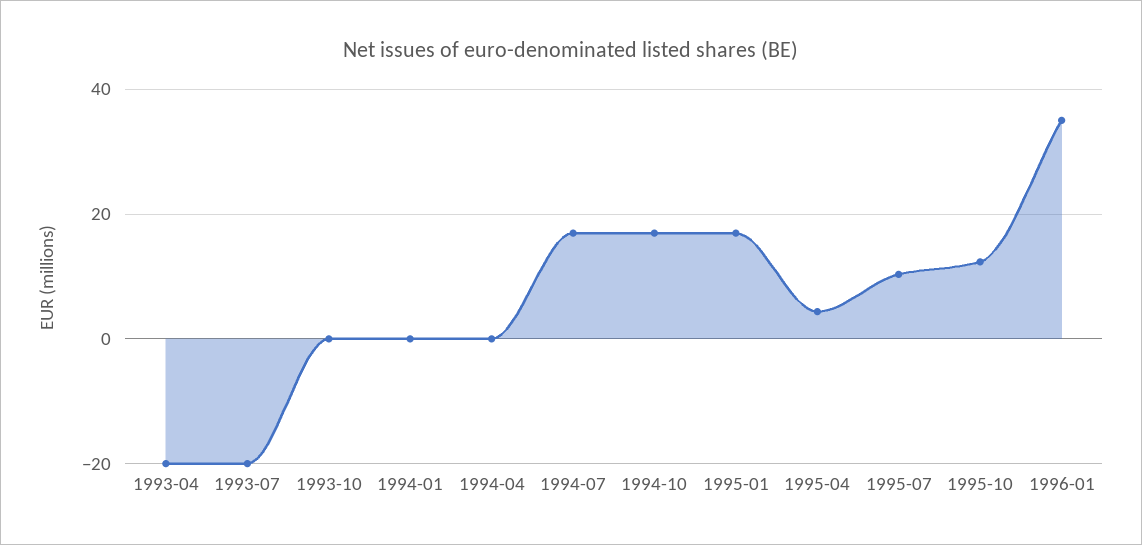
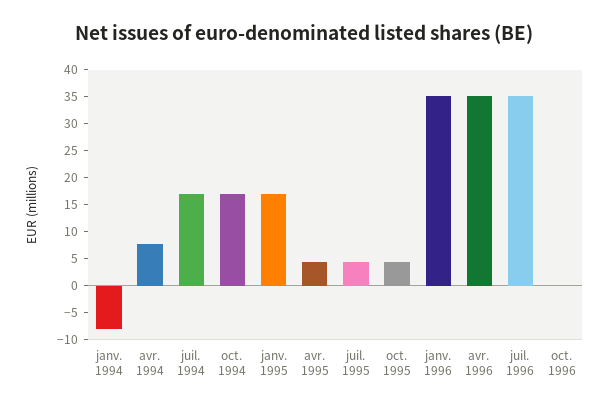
1993-04: -20 -> none
1993-07: -20 -> none
1993-10: 0 -> none
1994-01: 0 -> -7.5
1994-04: 0 -> 7.5
1995-07: 10 -> 5
1995-10: 12 -> 5
avr. 1996: none -> 35
juil. 1996: none -> 35
oct. 1996: none -> 0

